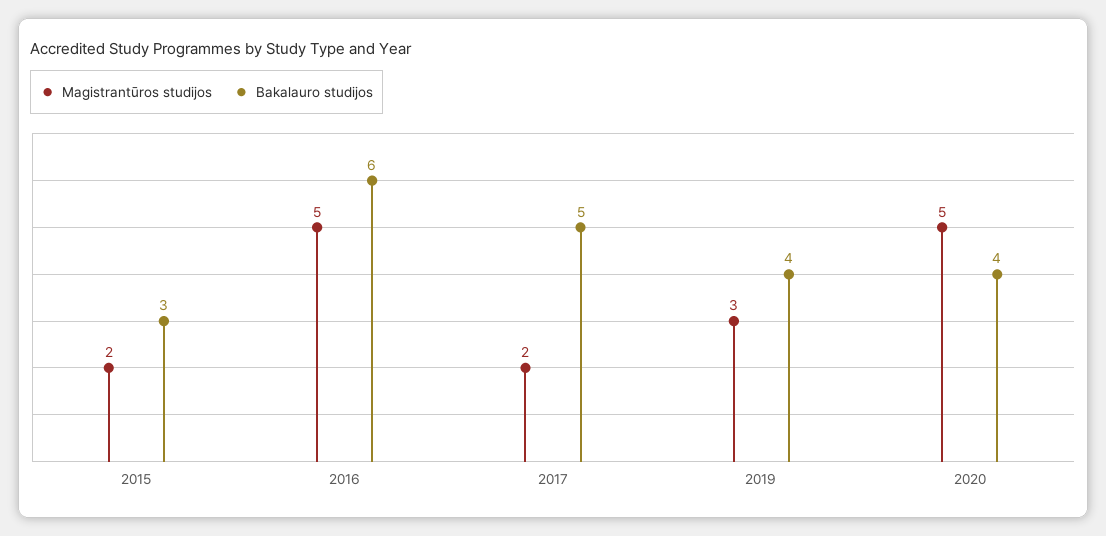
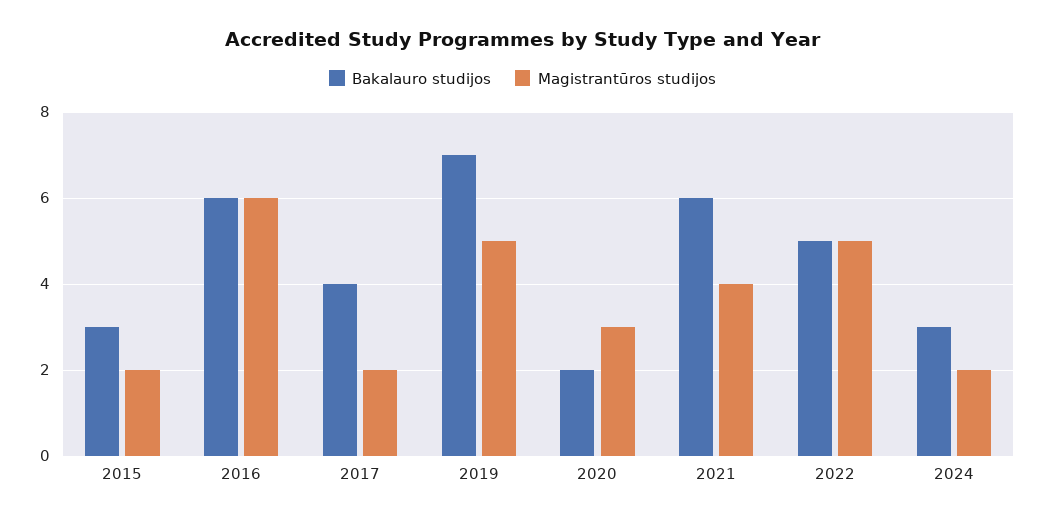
Magistrantūros studijos, 2016: 5 -> 6
Bakalauro studijos, 2017: 5 -> 4
Magistrantūros studijos, 2019: 3 -> 5
Bakalauro studijos, 2019: 4 -> 7
Magistrantūros studijos, 2020: 5 -> 3
Bakalauro studijos, 2020: 4 -> 2
Bakalauro studijos, 2021: none -> 6
Magistrantūros studijos, 2021: none -> 4
Bakalauro studijos, 2022: none -> 5
Magistrantūros studijos, 2022: none -> 5
Bakalauro studijos, 2024: none -> 3
Magistrantūros studijos, 2024: none -> 2

